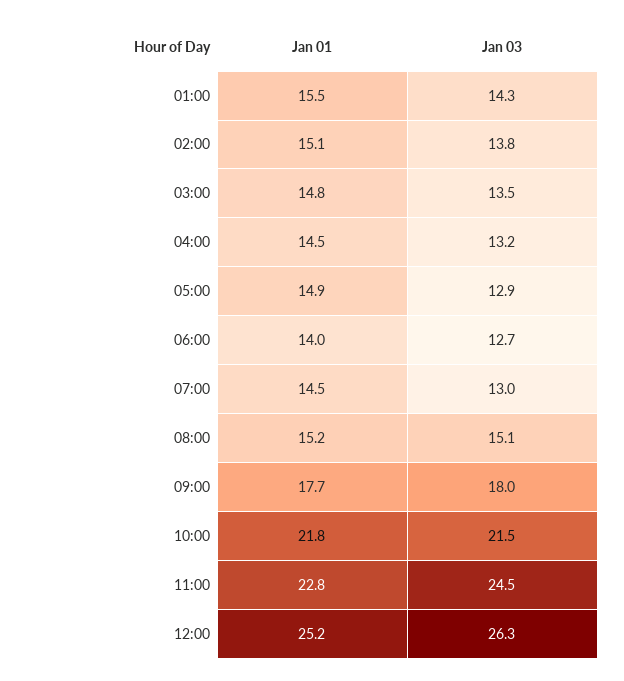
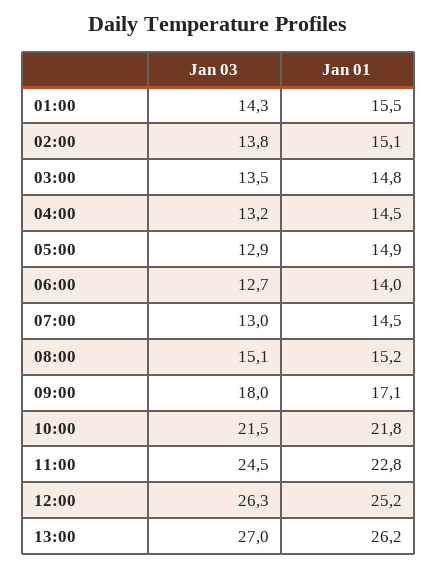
Jan 01, 09:00: 17.7 -> 17.1
Jan 03, 13:00: none -> 27
Jan 01, 13:00: none -> 26.2

